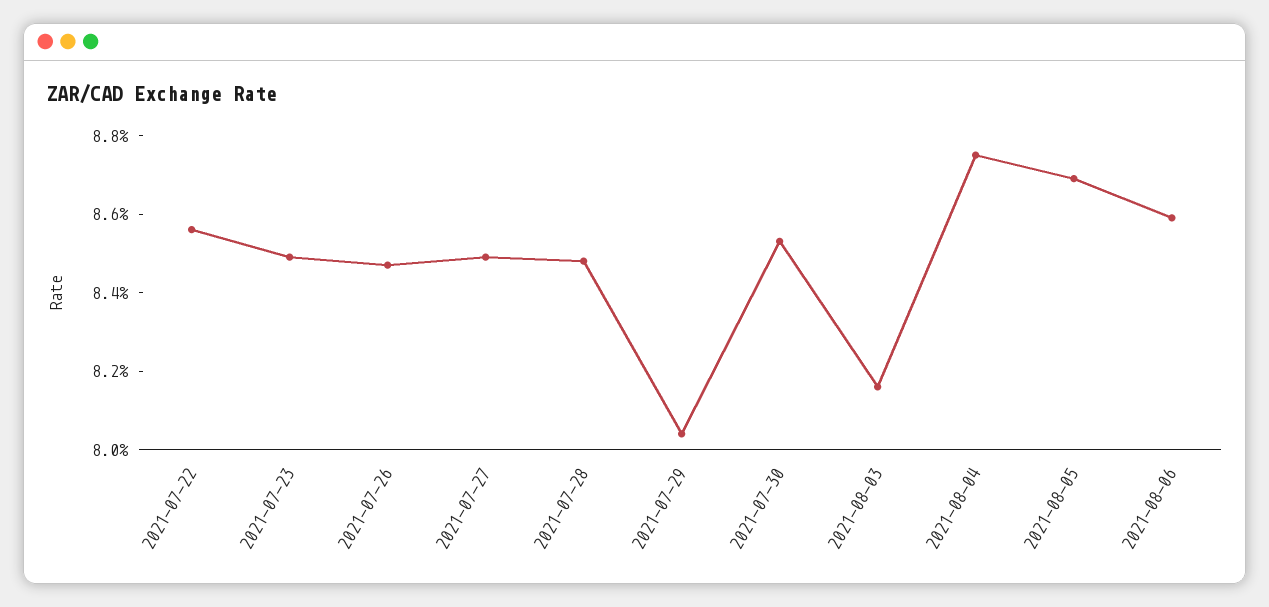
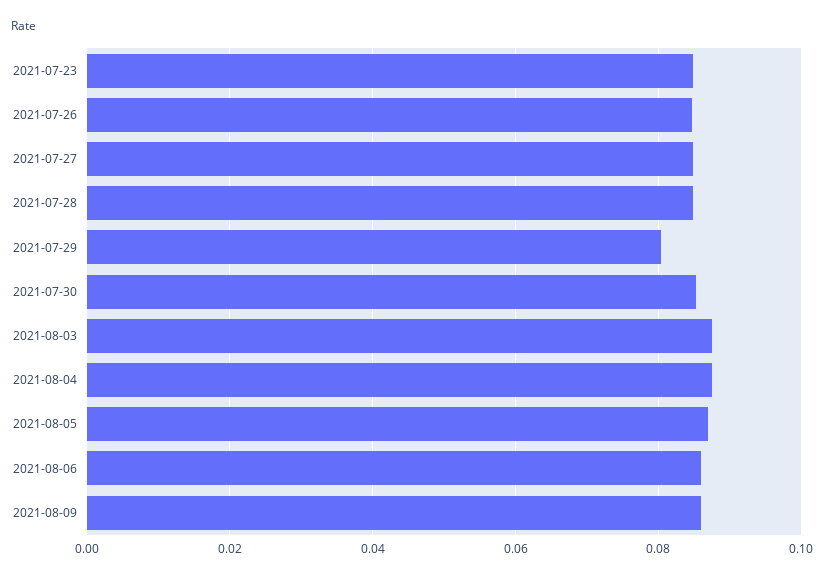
2021-07-22: 0.0855 -> none
2021-08-03: 0.0815 -> 0.088
2021-08-09: none -> 0.086

